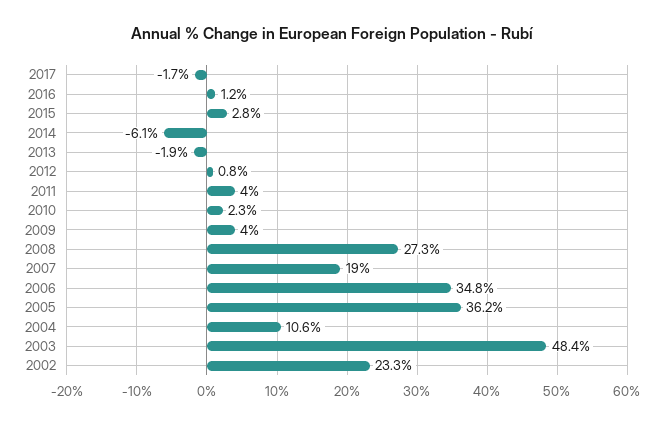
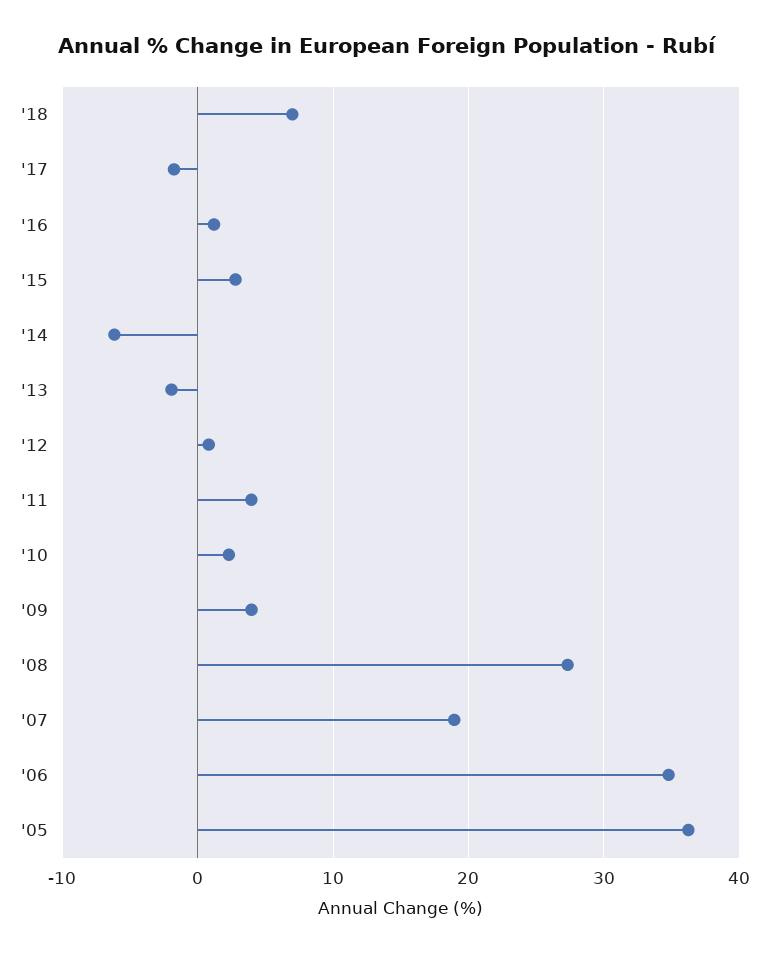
2004: 10.6 -> none
2003: 48.4 -> none
2002: 23.3 -> none
'18: none -> 7

